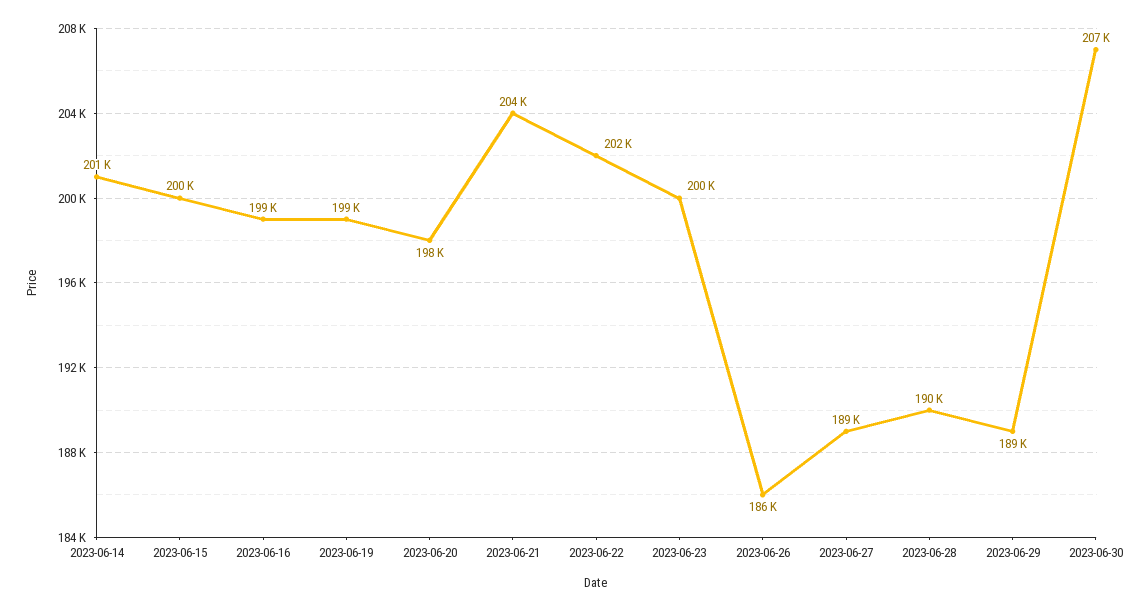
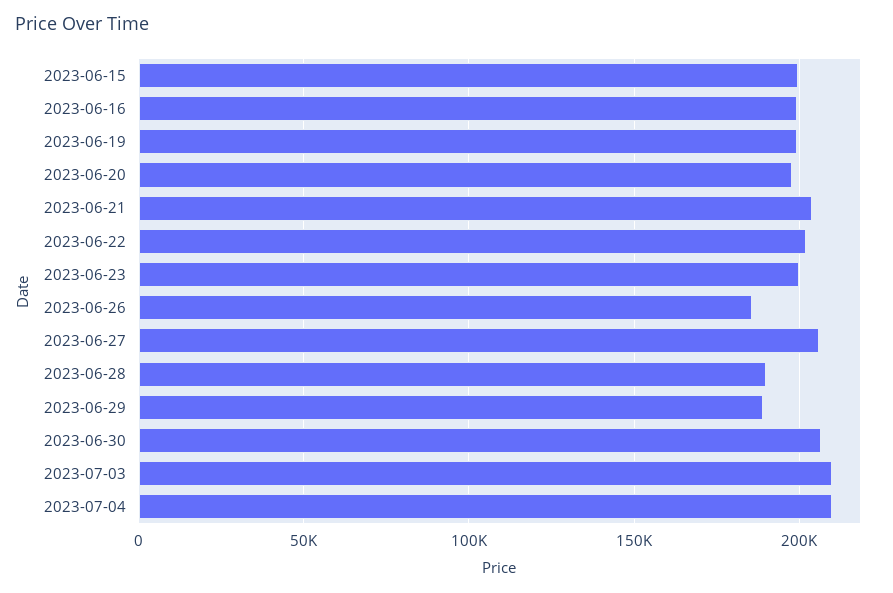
2023-06-14: 201000 -> none
2023-06-27: 189000 -> 205000
2023-07-03: none -> 210000
2023-07-04: none -> 210000

